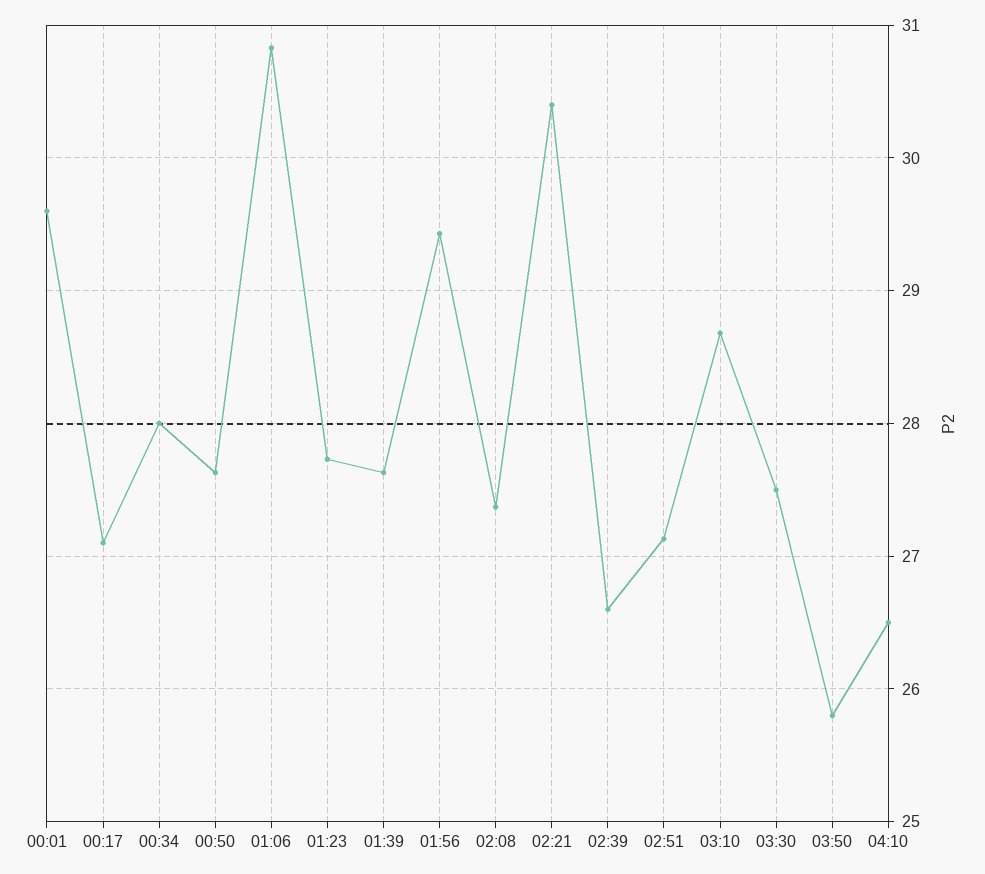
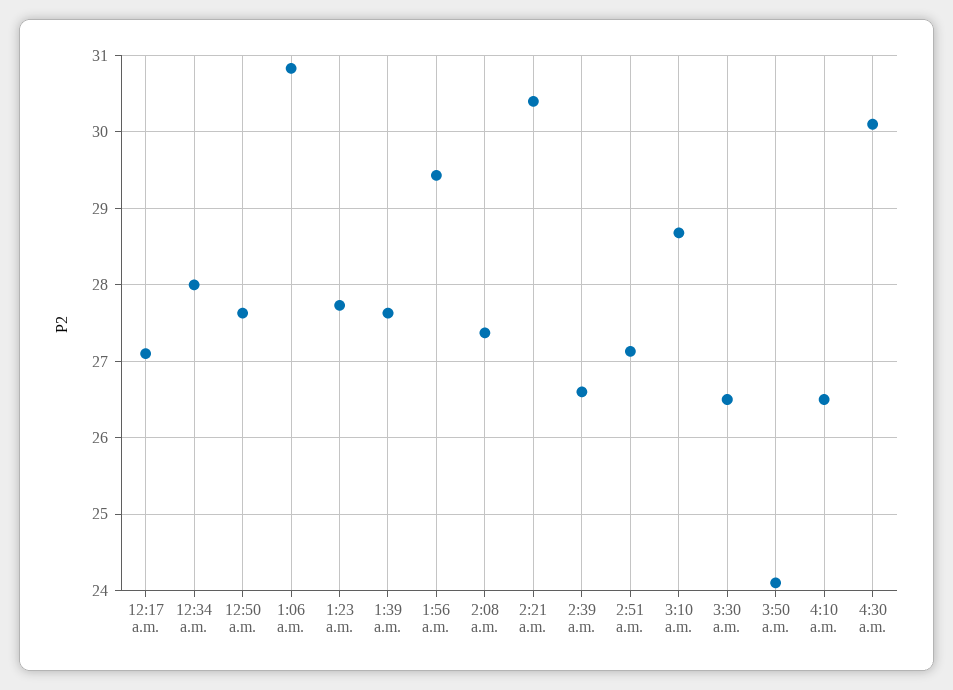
00:01: 29.6 -> none
03:30: 27.5 -> 26.5
03:50: 25.8 -> 24.1
4:30 a.m.: none -> 30.1

